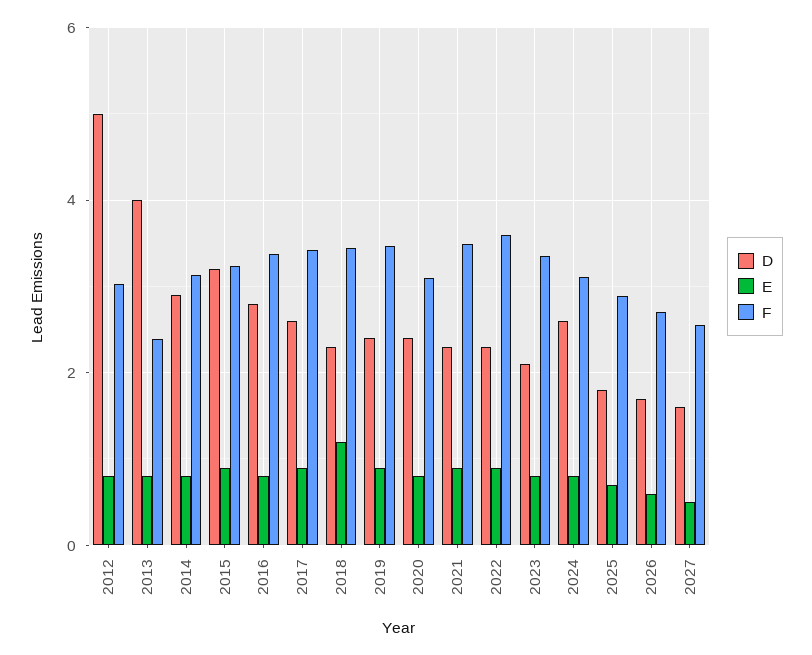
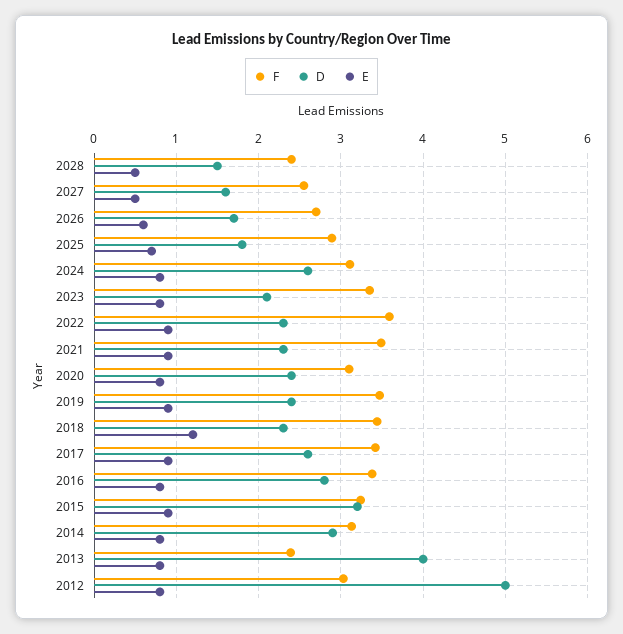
F, 2028: none -> 2.4
D, 2028: none -> 1.5
E, 2028: none -> 0.5

